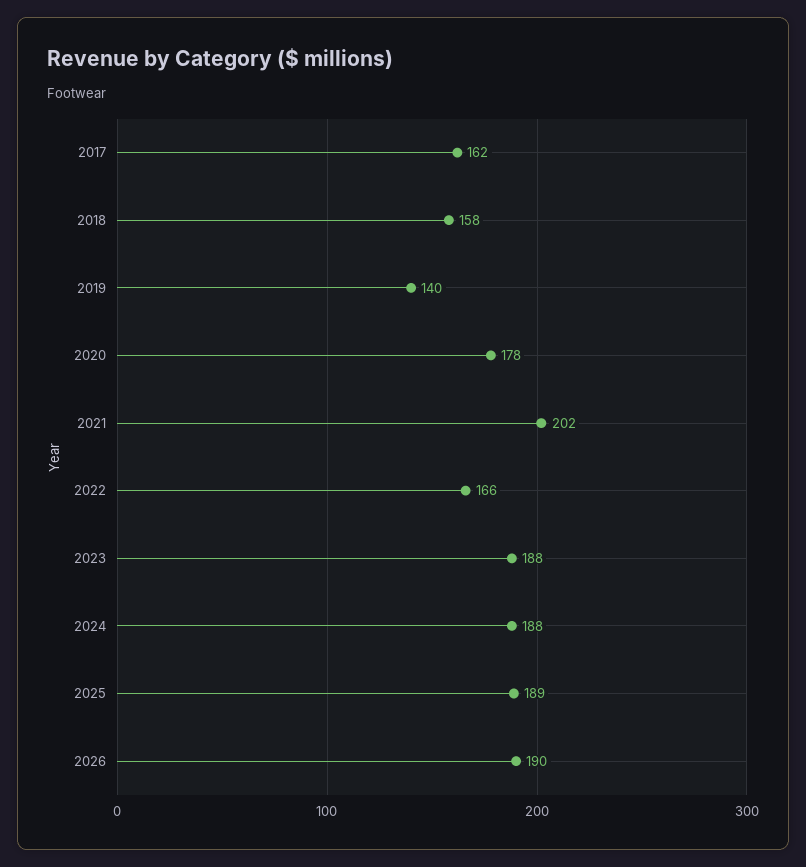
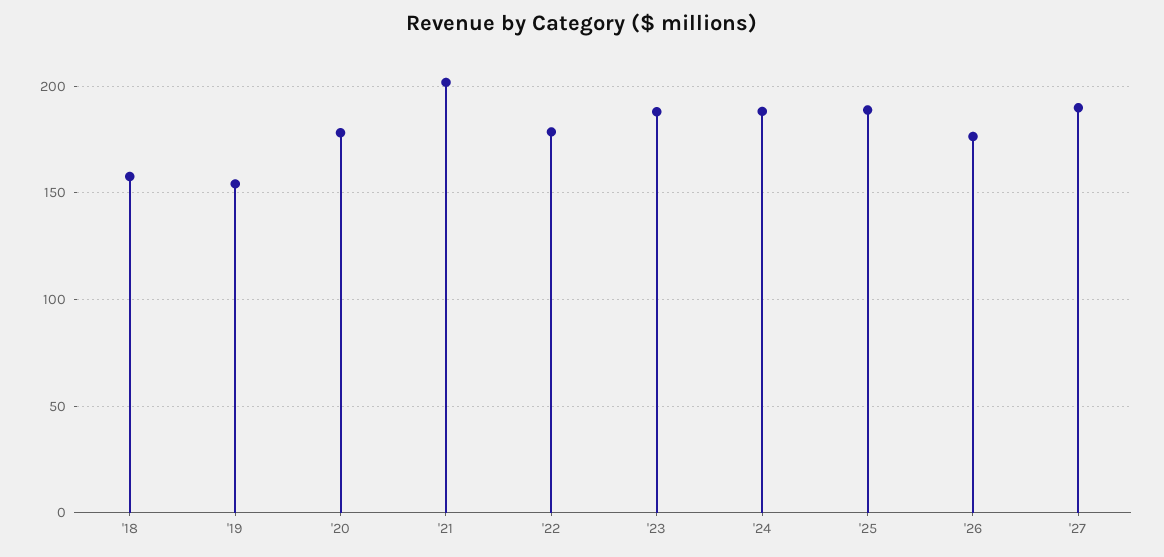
2017: 162 -> none
2019: 140 -> 155
2022: 166 -> 180
2026: 190 -> 175
'27: none -> 190

